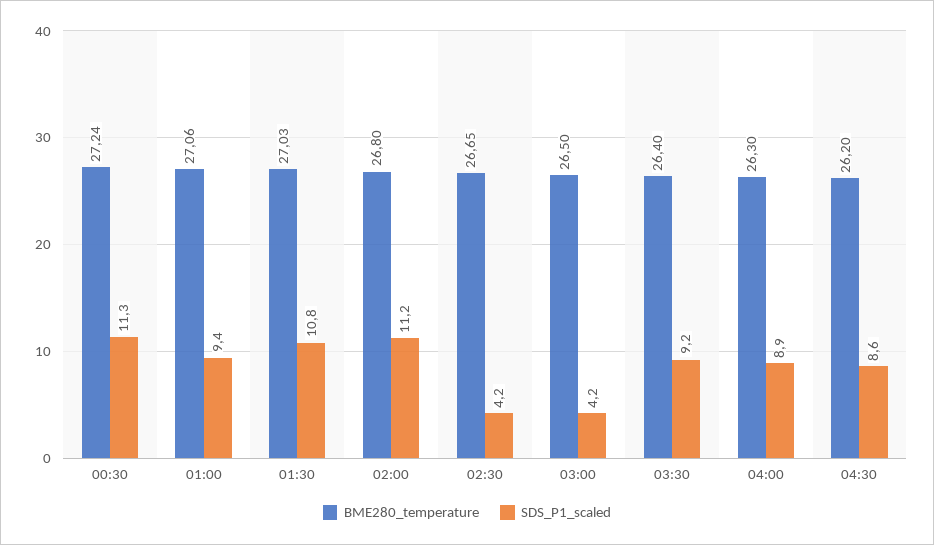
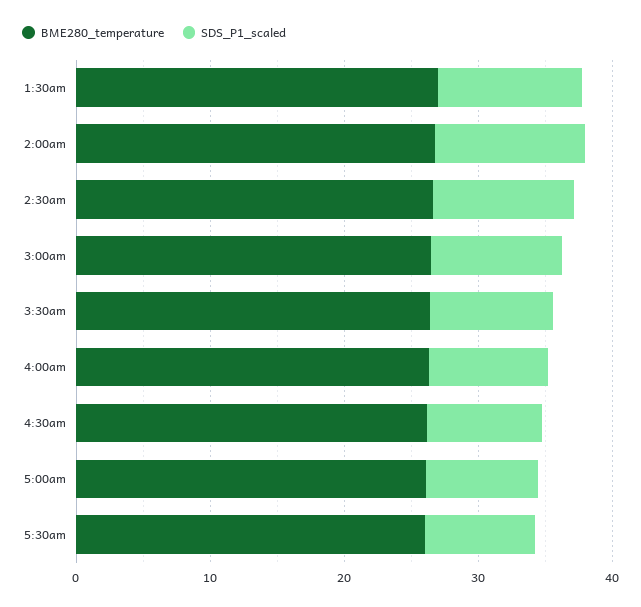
BME280_temperature, 00:30: 27.24 -> none
SDS_P1_scaled, 00:30: 11.3 -> none
BME280_temperature, 01:00: 27.06 -> none
SDS_P1_scaled, 01:00: 9.4 -> none
SDS_P1_scaled, 02:30: 4.2 -> 10
SDS_P1_scaled, 03:00: 4.2 -> 10
BME280_temperature, 5:00am: none -> 26
SDS_P1_scaled, 5:00am: none -> 8
BME280_temperature, 5:30am: none -> 26
SDS_P1_scaled, 5:30am: none -> 8

